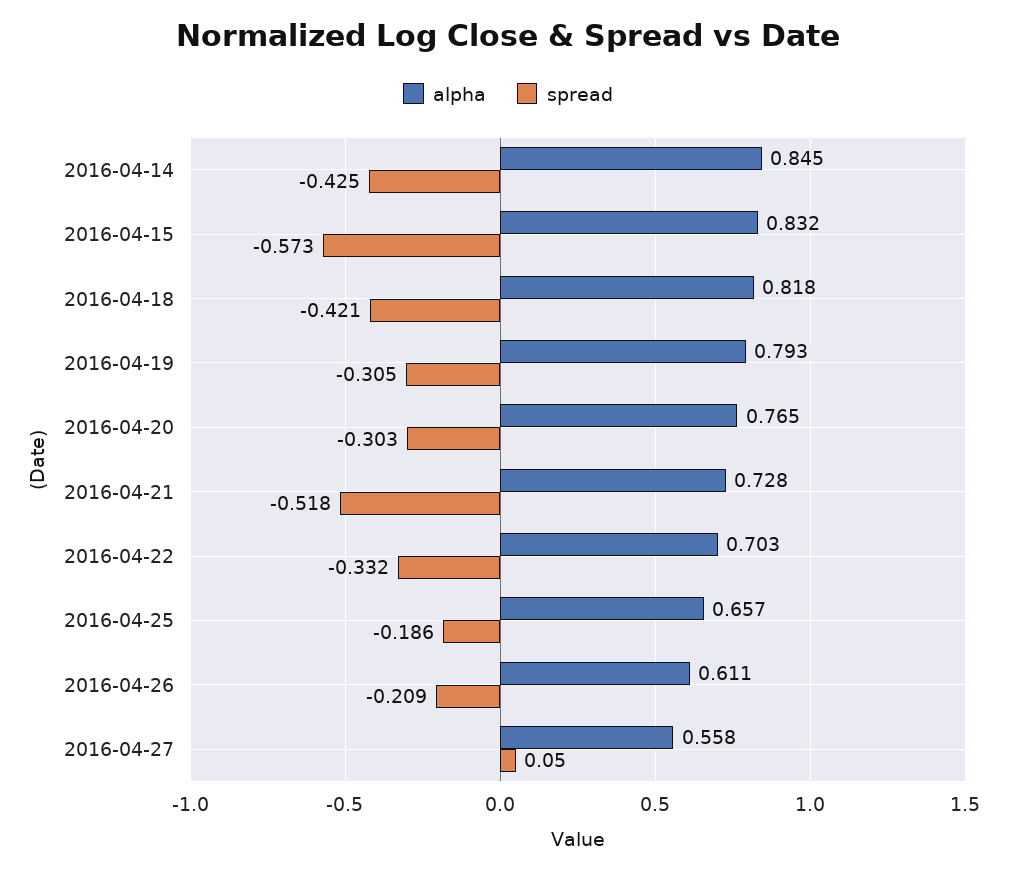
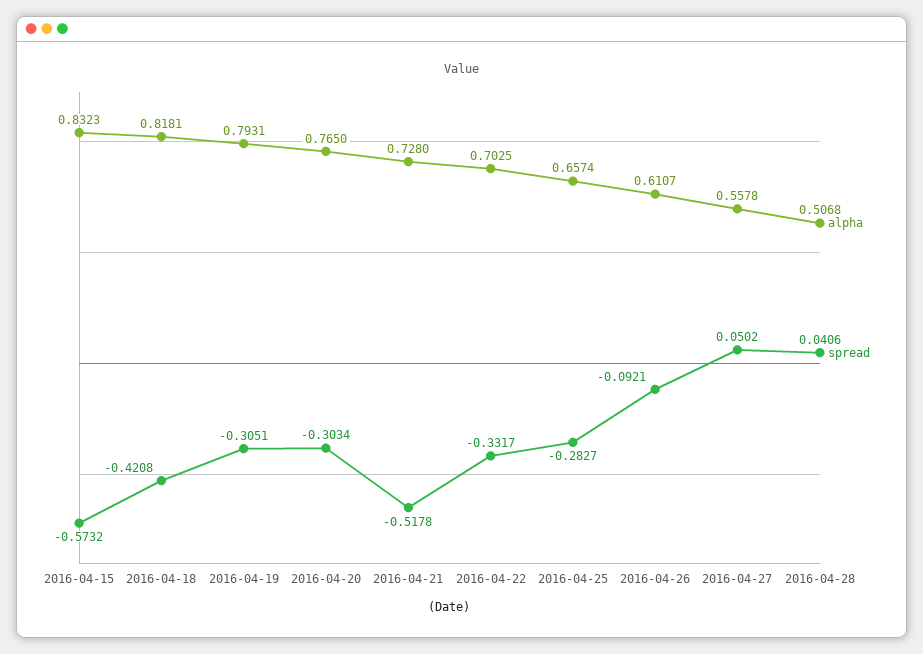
alpha, 2016-04-14: 0.845 -> none
spread, 2016-04-14: -0.425 -> none
spread, 2016-04-25: -0.186 -> -0.2827
spread, 2016-04-26: -0.209 -> -0.0921
alpha, 2016-04-28: none -> 0.5068
spread, 2016-04-28: none -> 0.0406

